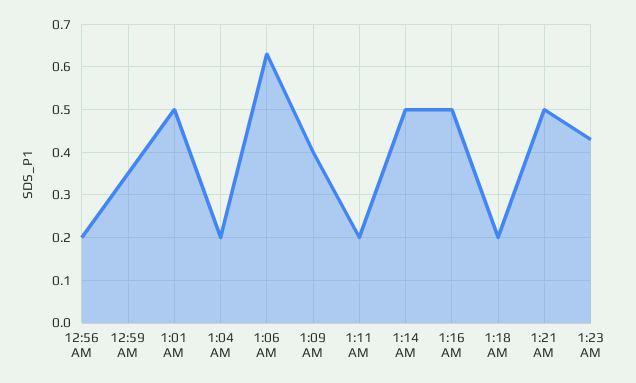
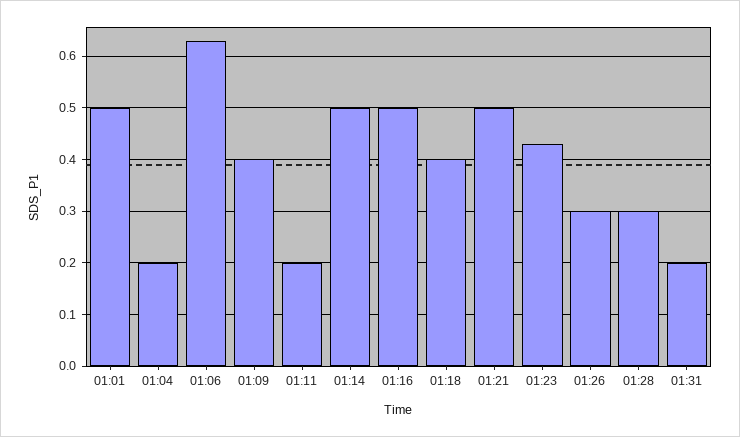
12:56 AM: 0.2 -> none
12:59 AM: 0.35 -> none
1:18 AM: 0.2 -> 0.4
01:26: none -> 0.3
01:28: none -> 0.3
01:31: none -> 0.2

